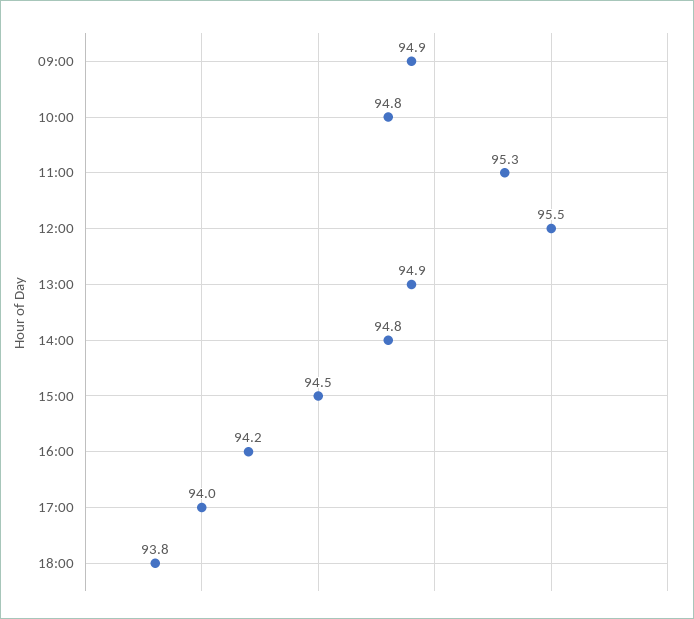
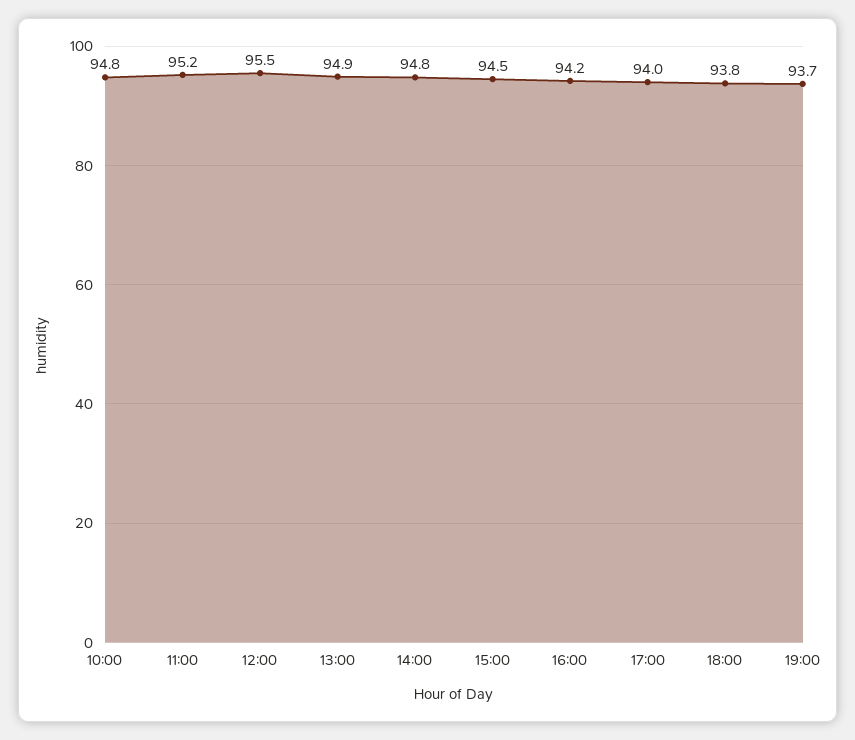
09:00: 94.9 -> none
11:00: 95.3 -> 95.2
19:00: none -> 93.7

